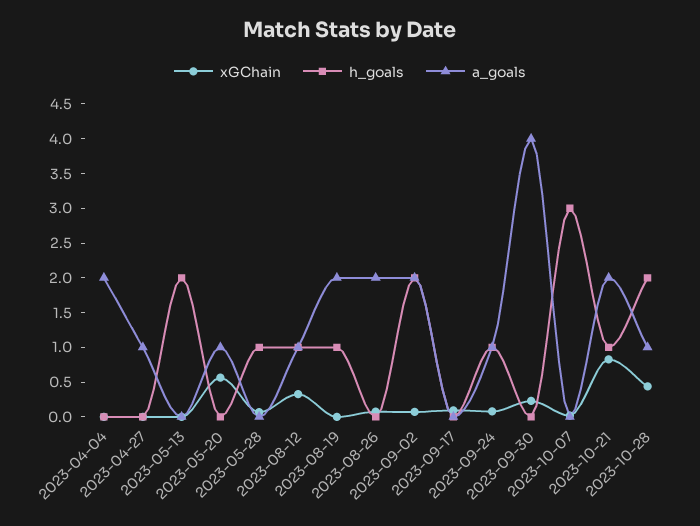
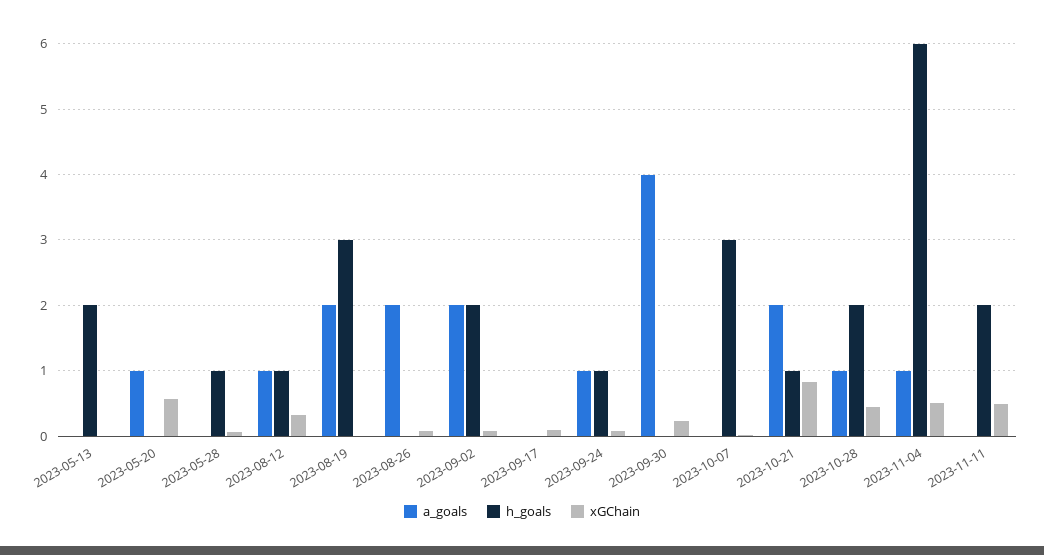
xGChain, 2023-04-04: 0 -> none
h_goals, 2023-04-04: 0 -> none
a_goals, 2023-04-04: 2 -> none
xGChain, 2023-04-27: 0 -> none
h_goals, 2023-04-27: 0 -> none
a_goals, 2023-04-27: 1 -> none
h_goals, 2023-08-19: 1 -> 3
a_goals, 2023-11-04: none -> 1
h_goals, 2023-11-04: none -> 6
xGChain, 2023-11-04: none -> 0.5
a_goals, 2023-11-11: none -> 0
h_goals, 2023-11-11: none -> 2
xGChain, 2023-11-11: none -> 0.5

